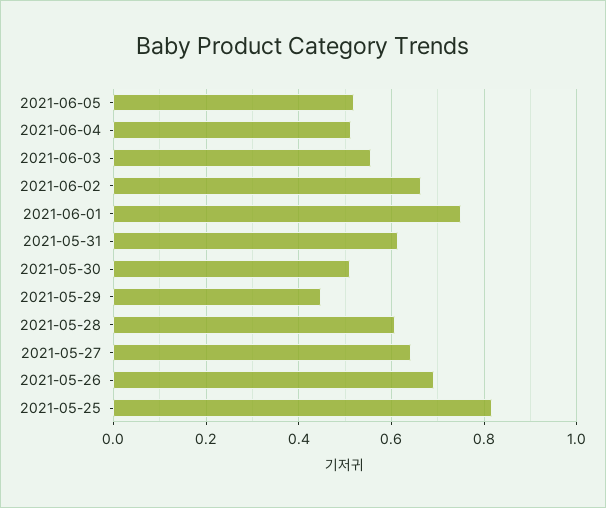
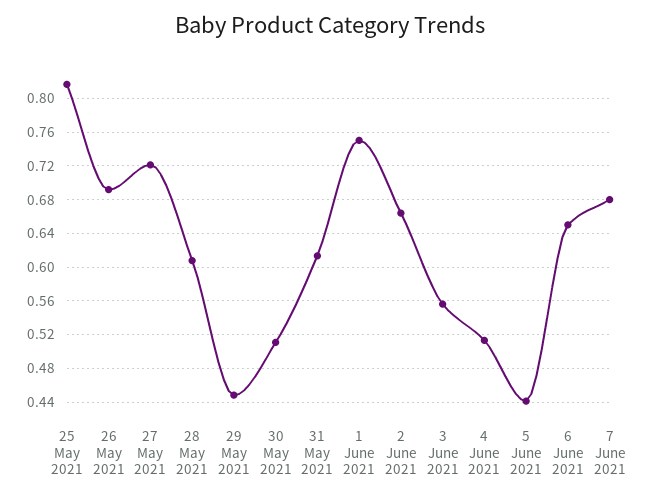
2021-06-05: 0.52 -> 0.44
2021-05-27: 0.64 -> 0.72
6 June 2021: none -> 0.65
7 June 2021: none -> 0.68

